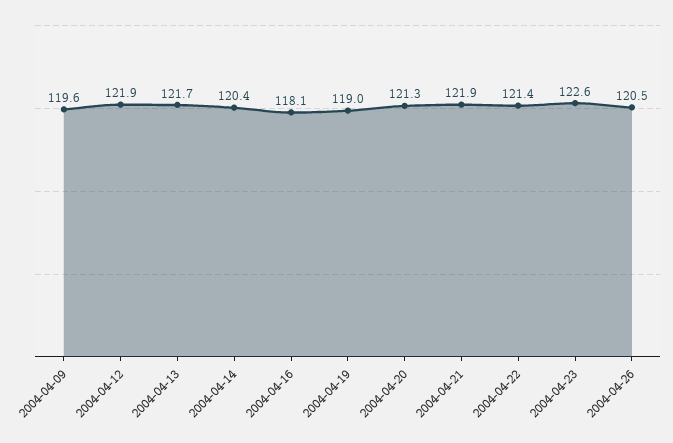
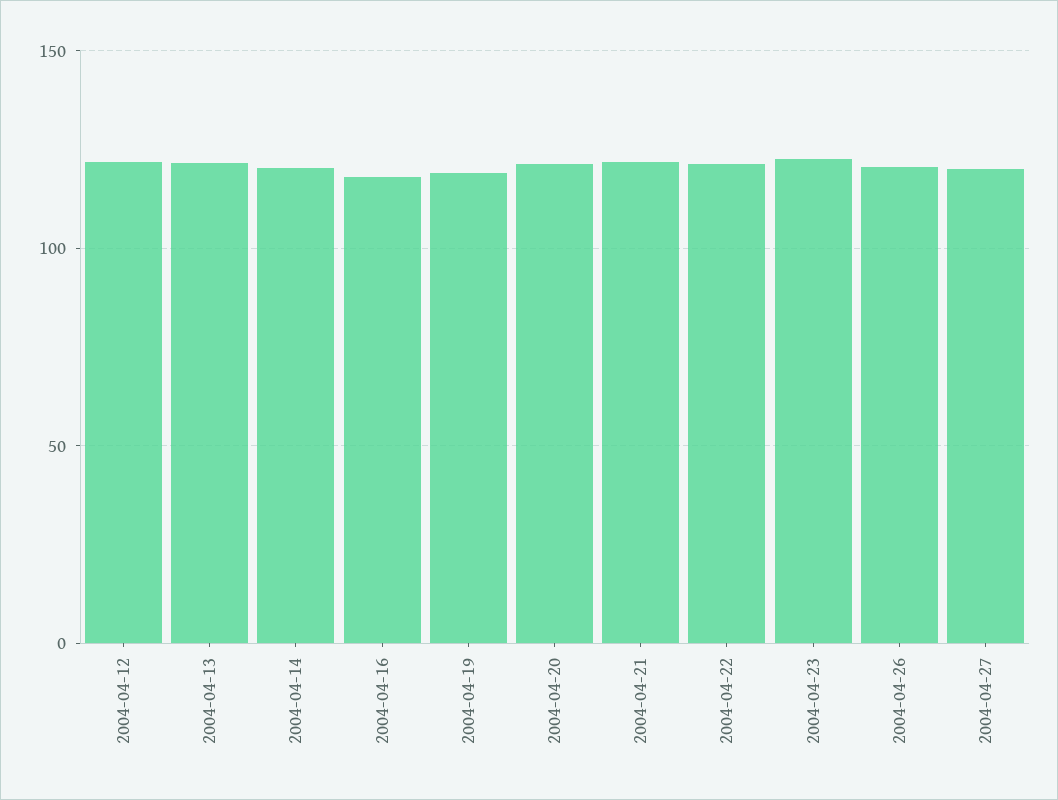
2004-04-09: 119.6 -> none
2004-04-27: none -> 120

